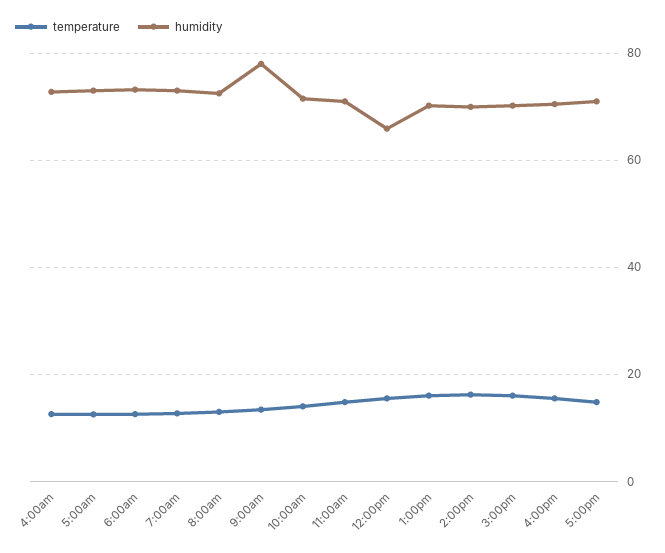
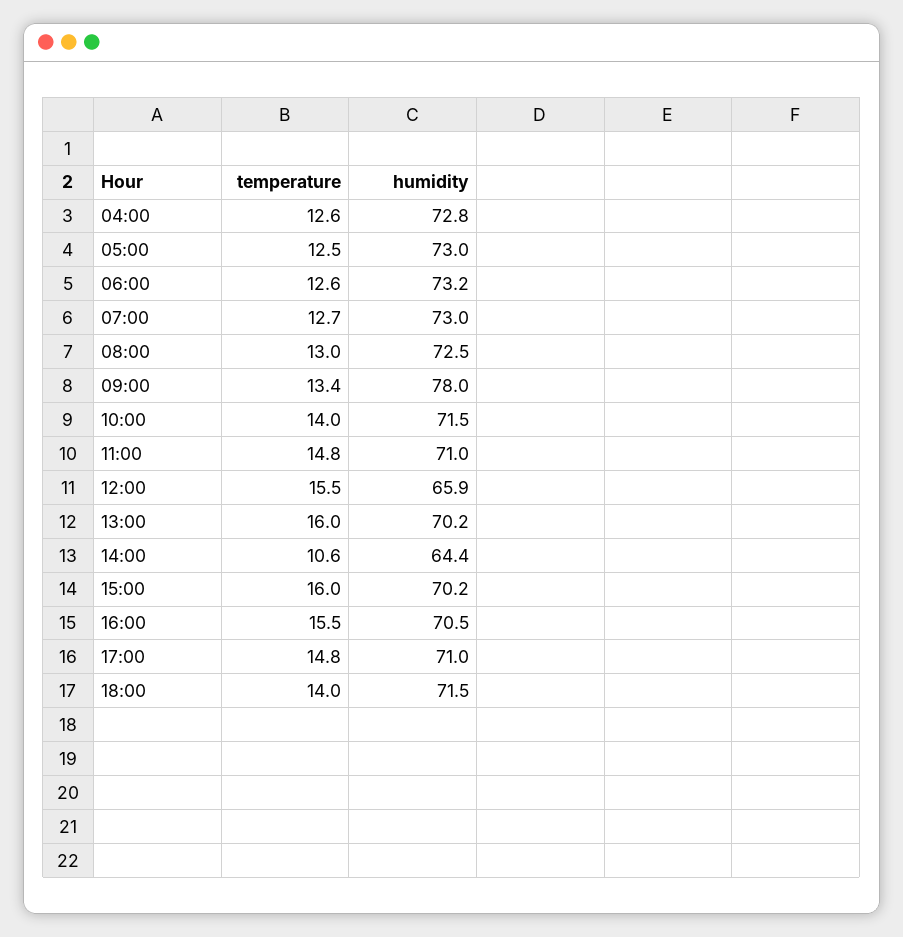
temperature, 2:00pm: 16 -> 10.6
humidity, 2:00pm: 70 -> 64.4
temperature, 18:00: none -> 14
humidity, 18:00: none -> 71.5

